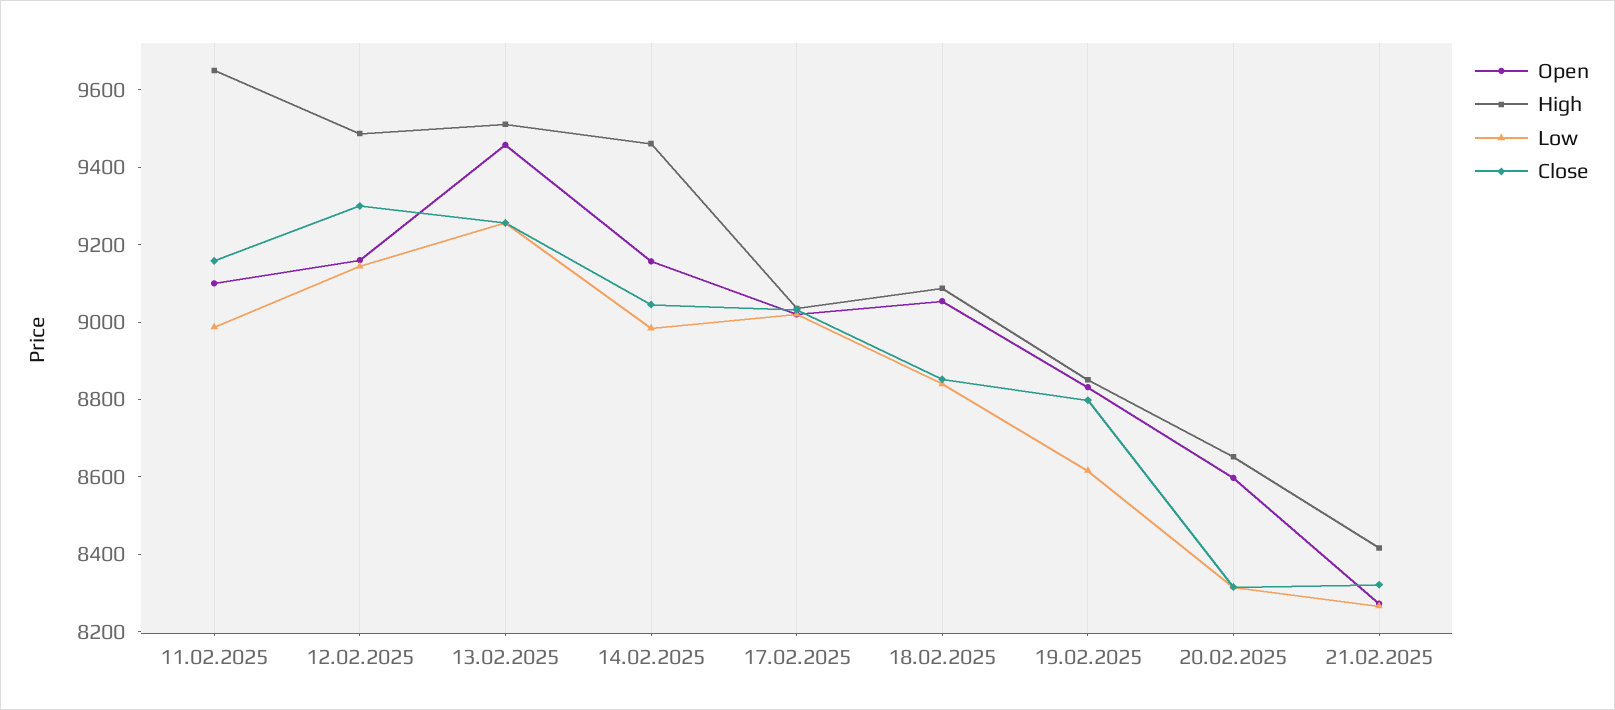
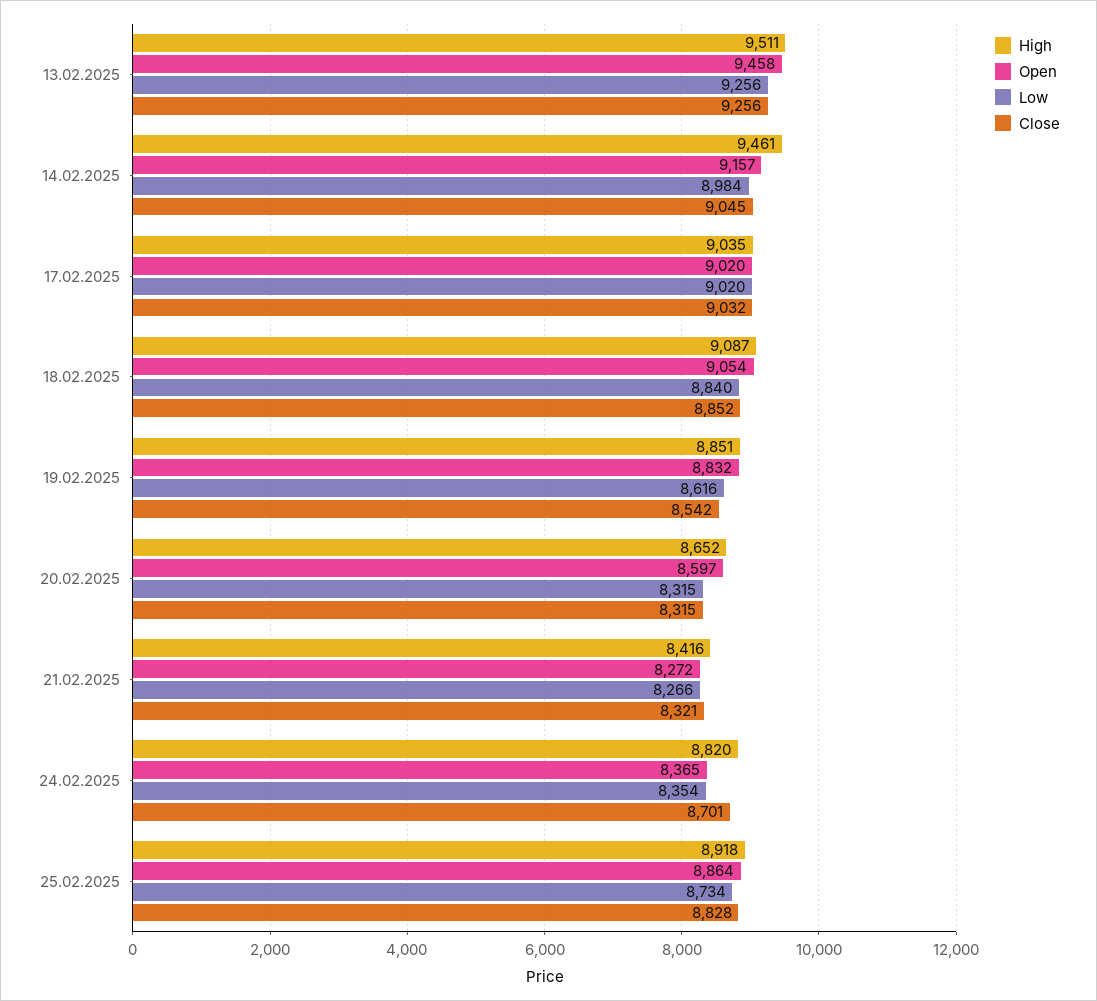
Open, 11.02.2025: 9100 -> none
High, 11.02.2025: 9650 -> none
Low, 11.02.2025: 9000 -> none
Close, 11.02.2025: 9150 -> none
Open, 12.02.2025: 9150 -> none
High, 12.02.2025: 9500 -> none
Low, 12.02.2025: 9150 -> none
Close, 12.02.2025: 9300 -> none
Close, 19.02.2025: 8800 -> 8542
High, 24.02.2025: none -> 8820
Open, 24.02.2025: none -> 8365
Low, 24.02.2025: none -> 8354
Close, 24.02.2025: none -> 8701
High, 25.02.2025: none -> 8918
Open, 25.02.2025: none -> 8864
Low, 25.02.2025: none -> 8734
Close, 25.02.2025: none -> 8828

